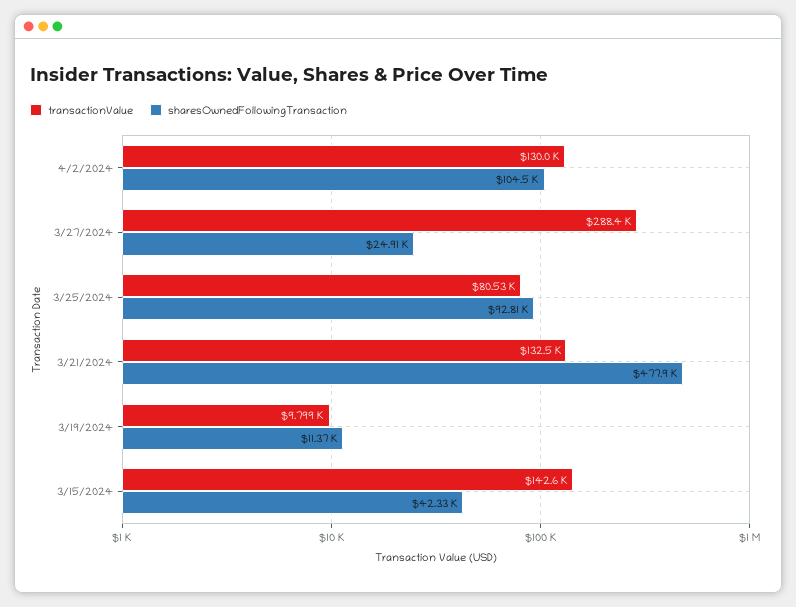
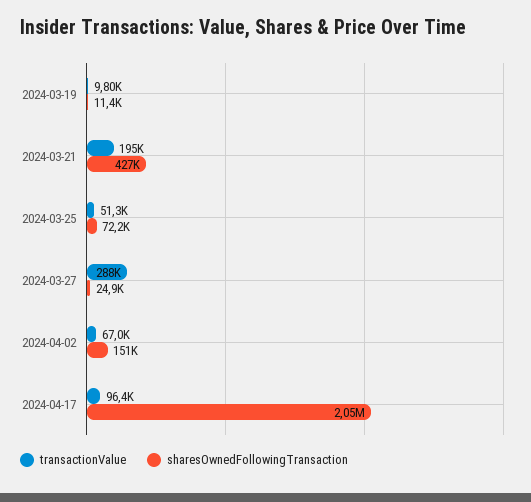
transactionValue, 4/2/2024: 130000 -> 67000
sharesOwnedFollowingTransaction, 4/2/2024: 104500 -> 151000
transactionValue, 3/25/2024: 80530 -> 51300
sharesOwnedFollowingTransaction, 3/25/2024: 92810 -> 72200
transactionValue, 3/21/2024: 132500 -> 195000
sharesOwnedFollowingTransaction, 3/21/2024: 477900 -> 427000
transactionValue, 3/15/2024: 142600 -> none
sharesOwnedFollowingTransaction, 3/15/2024: 42330 -> none
transactionValue, 2024-04-17: none -> 96400
sharesOwnedFollowingTransaction, 2024-04-17: none -> 2050000

